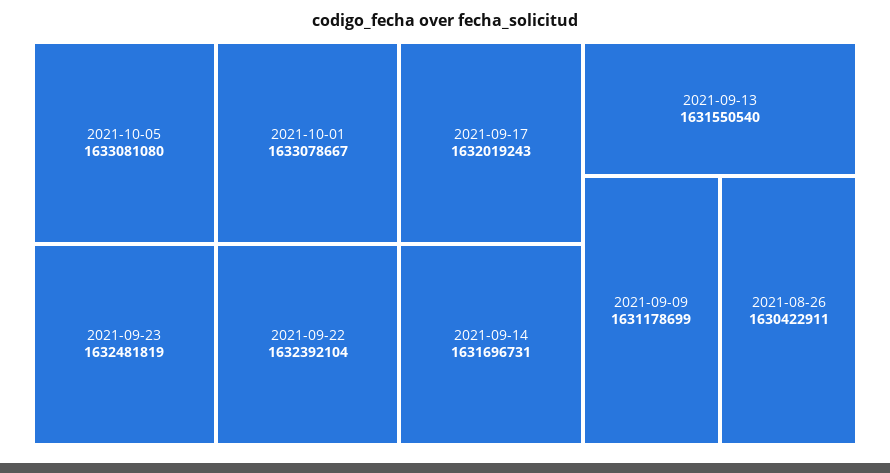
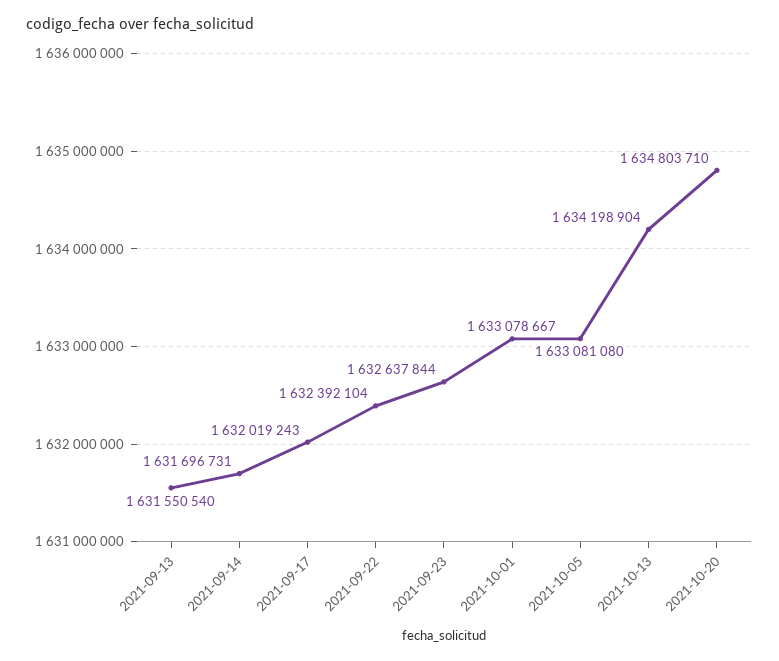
2021-09-23: 1632481819 -> 1632637844
2021-09-09: 1631178699 -> none
2021-08-26: 1630422911 -> none
2021-10-13: none -> 1634198904
2021-10-20: none -> 1634803710

